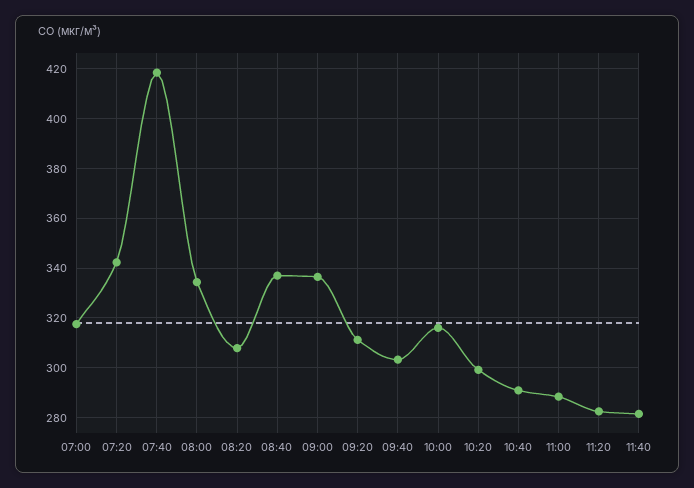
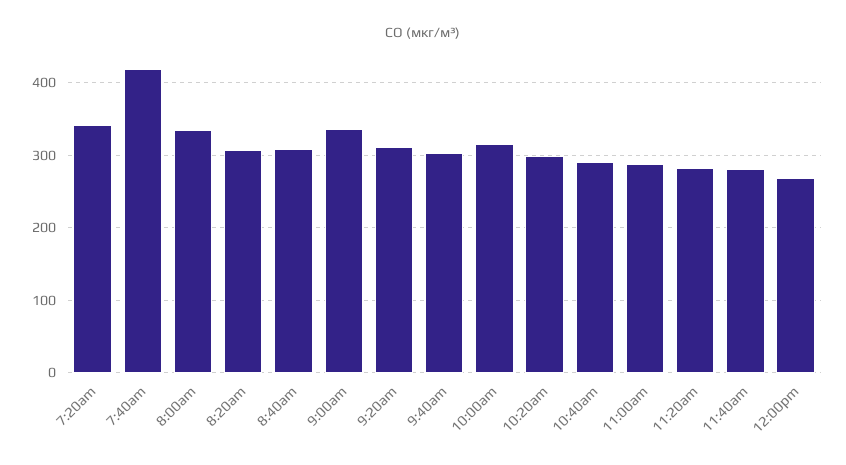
07:00: 317.5 -> none
08:40: 337.5 -> 310
12:00pm: none -> 270

